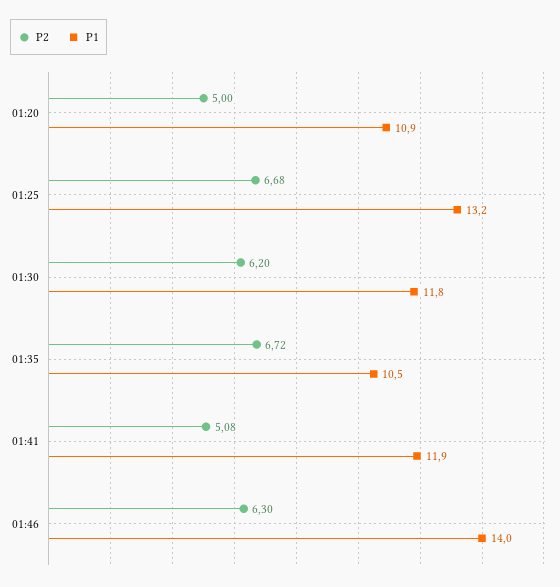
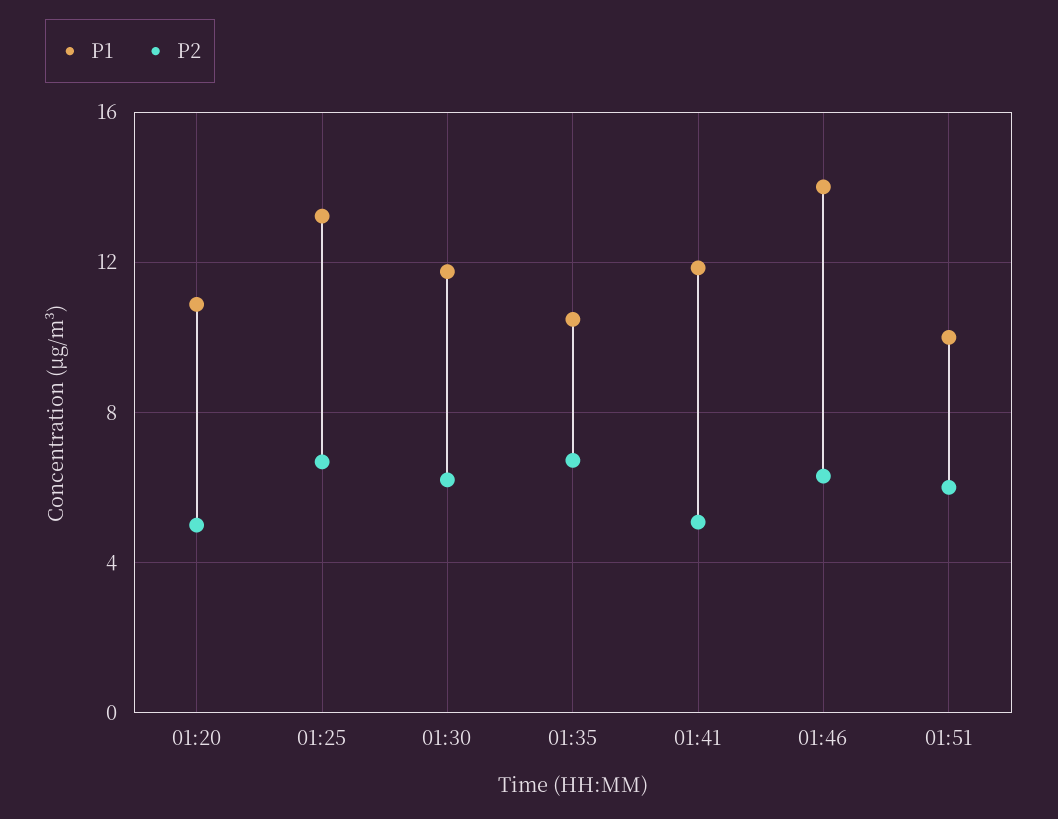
P1, 01:51: none -> 10
P2, 01:51: none -> 6

